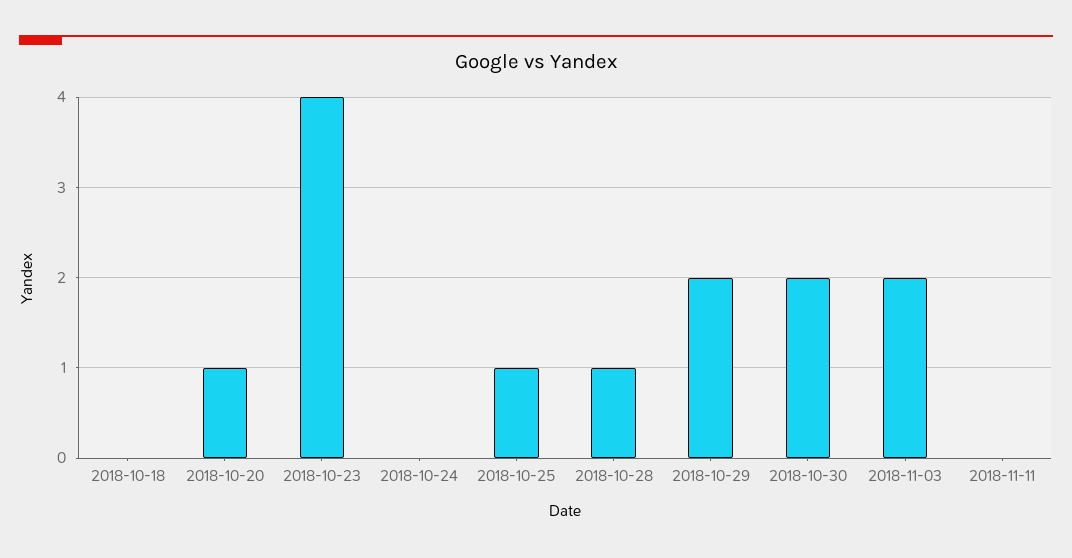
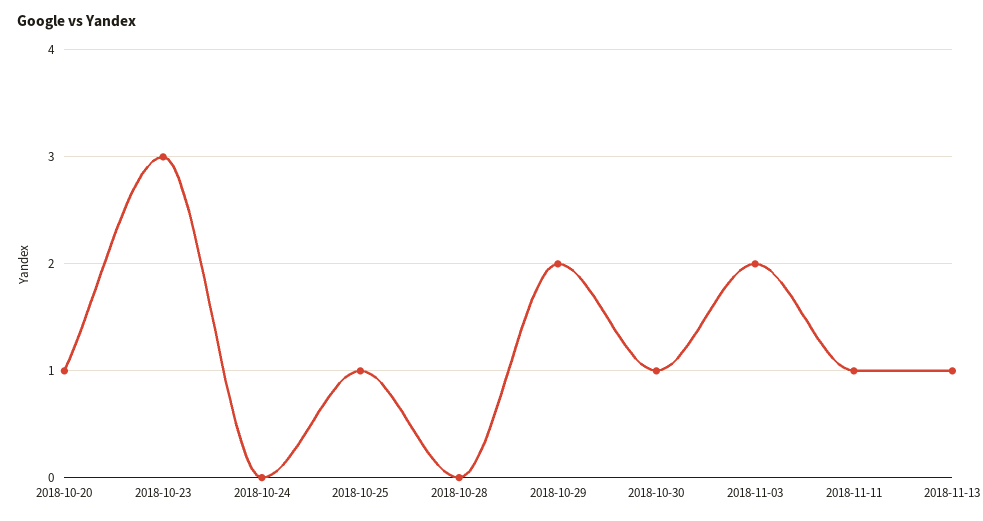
2018-10-18: 0 -> none
2018-10-23: 4 -> 3
2018-10-28: 1 -> 0
2018-10-30: 2 -> 1
2018-11-11: 0 -> 1
2018-11-13: none -> 1

